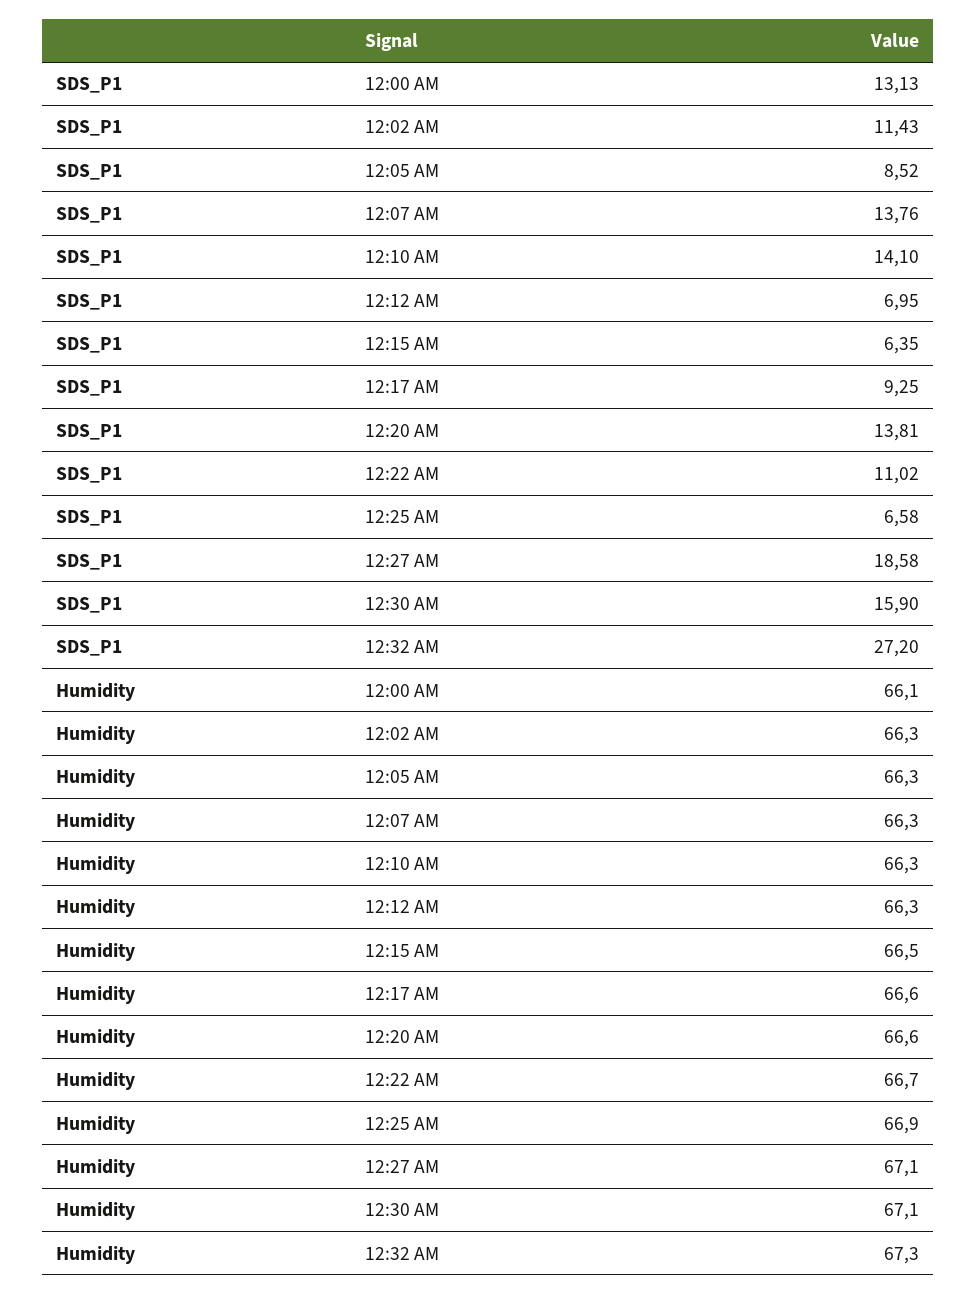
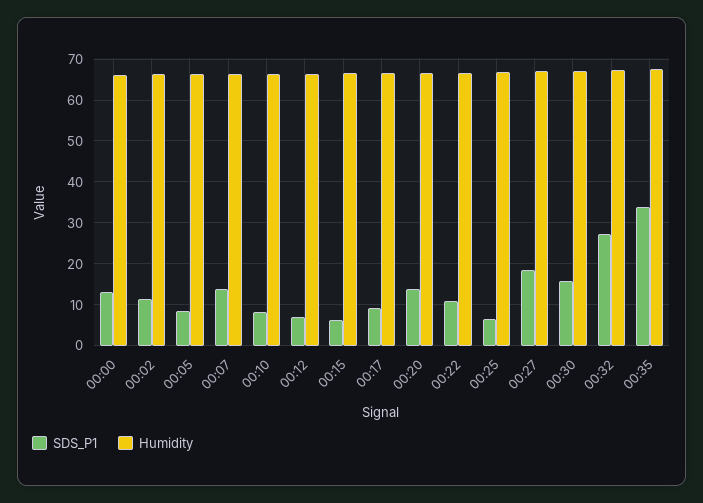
SDS_P1, 12:10 AM: 14.1 -> 8
SDS_P1, 00:35: none -> 34
Humidity, 00:35: none -> 68

